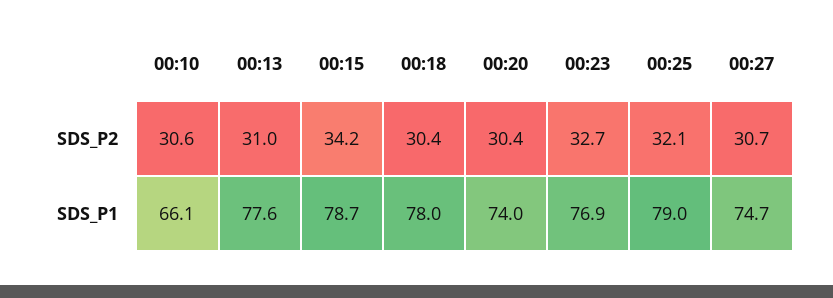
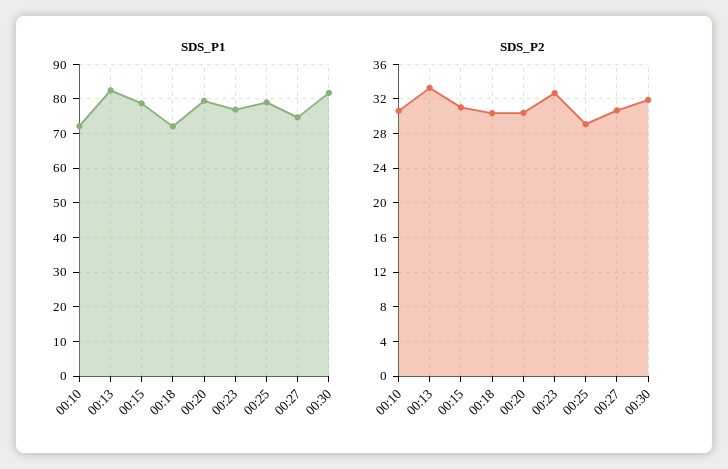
SDS_P2, 00:13: 31 -> 33
SDS_P2, 00:15: 34.2 -> 31
SDS_P2, 00:25: 32.1 -> 29
SDS_P1, 00:10: 66.1 -> 72
SDS_P1, 00:13: 77.6 -> 82
SDS_P1, 00:18: 78 -> 72
SDS_P1, 00:20: 74 -> 80
SDS_P1, 00:30: none -> 82
SDS_P2, 00:30: none -> 32

